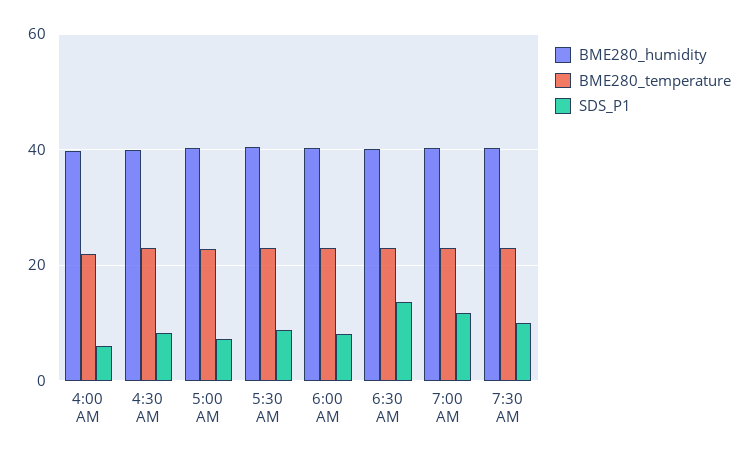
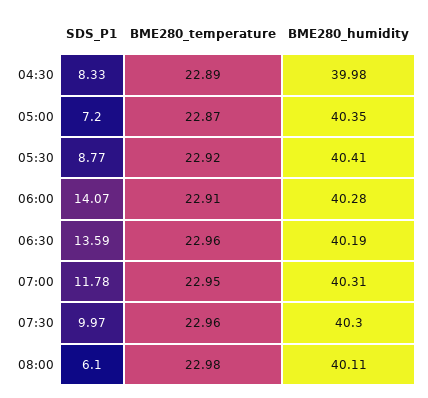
BME280_humidity, 4:00 AM: 40 -> none
BME280_temperature, 4:00 AM: 22 -> none
SDS_P1, 4:00 AM: 6 -> none
SDS_P1, 6:00 AM: 8 -> 14.07
SDS_P1, 08:00: none -> 6.1
BME280_temperature, 08:00: none -> 22.98
BME280_humidity, 08:00: none -> 40.11

